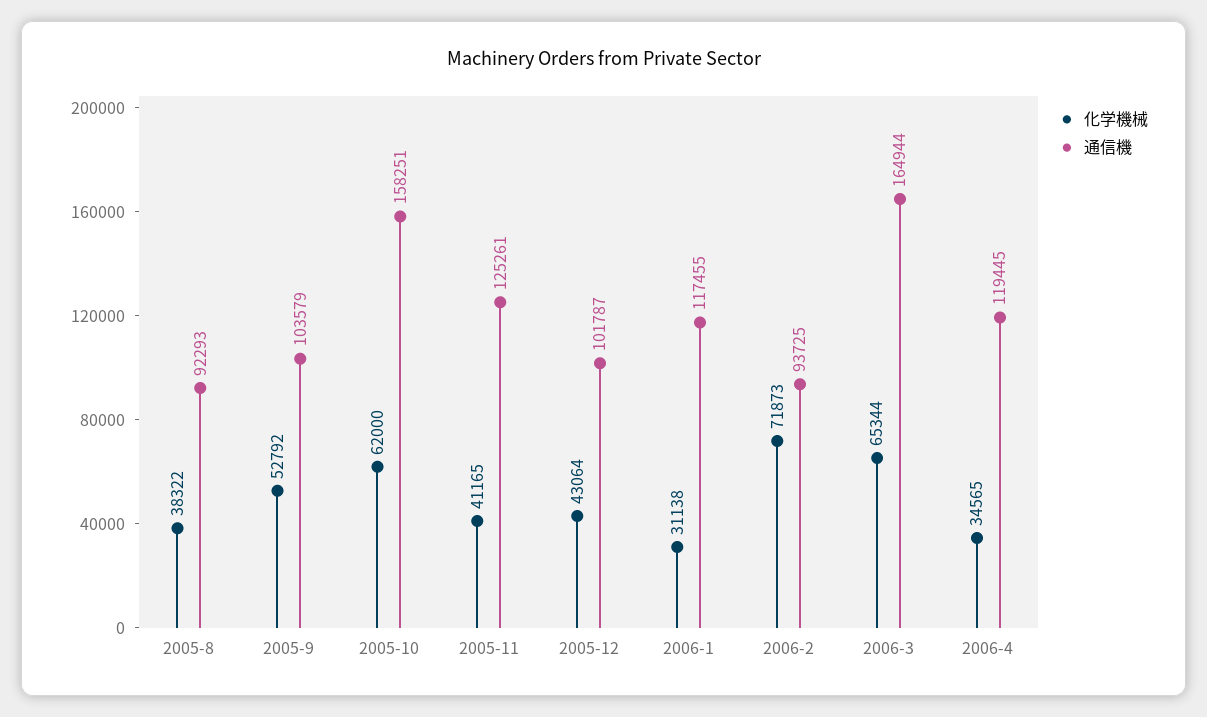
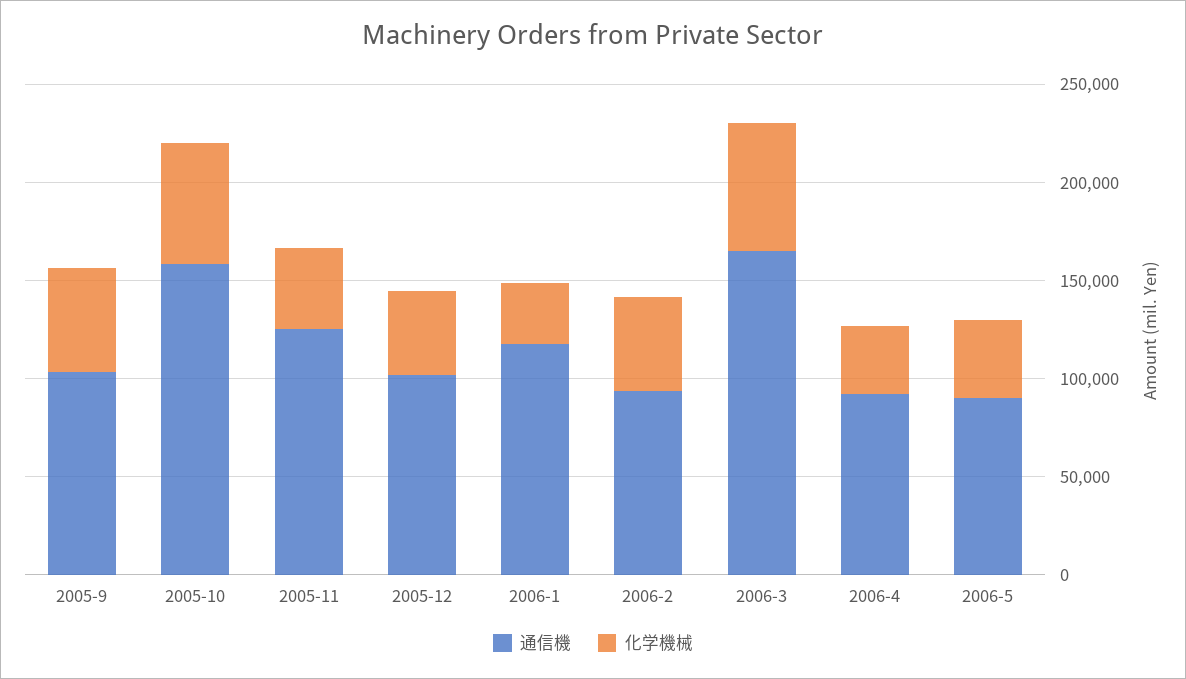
化学機械, 2005-8: 38322 -> none
通信機, 2005-8: 92293 -> none
化学機械, 2006-2: 71873 -> 50000
通信機, 2006-4: 119445 -> 90000
通信機, 2006-5: none -> 90000
化学機械, 2006-5: none -> 40000

